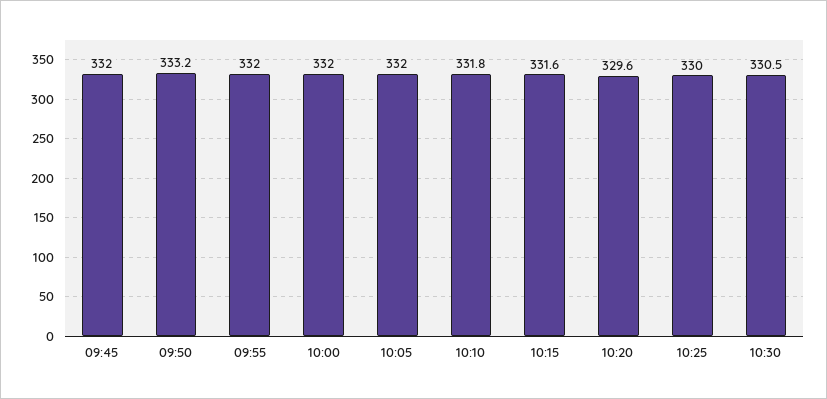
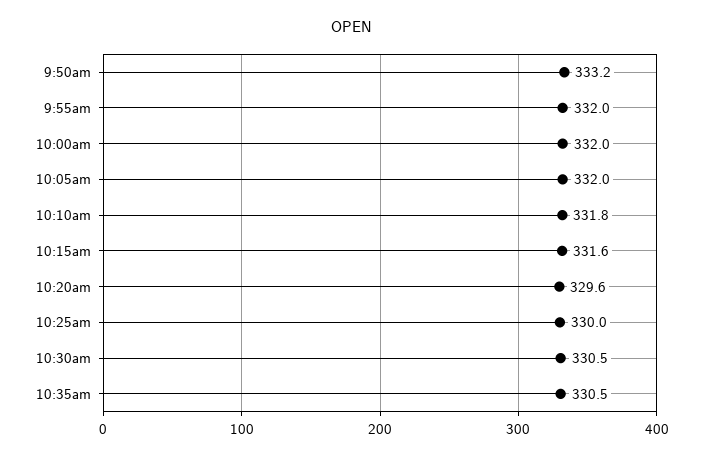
09:45: 332 -> none
10:35am: none -> 330.5

